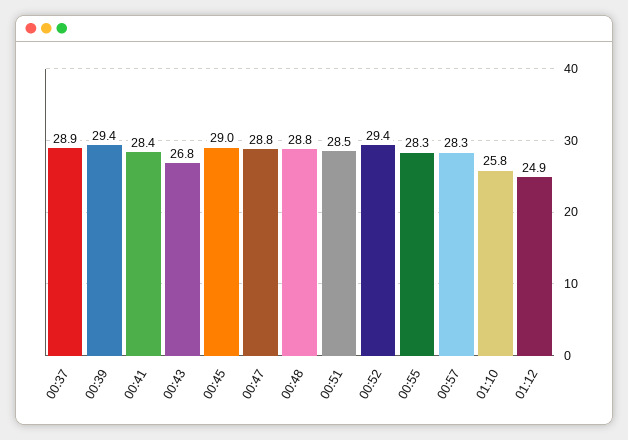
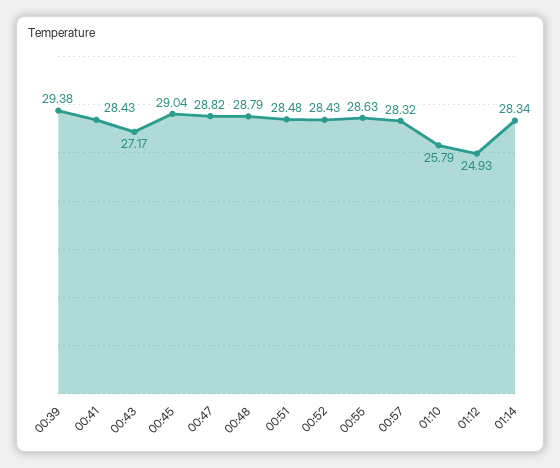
00:37: 28.9 -> none
00:43: 26.8 -> 27.17
00:52: 29.4 -> 28.43
00:55: 28.3 -> 28.63
01:14: none -> 28.34

